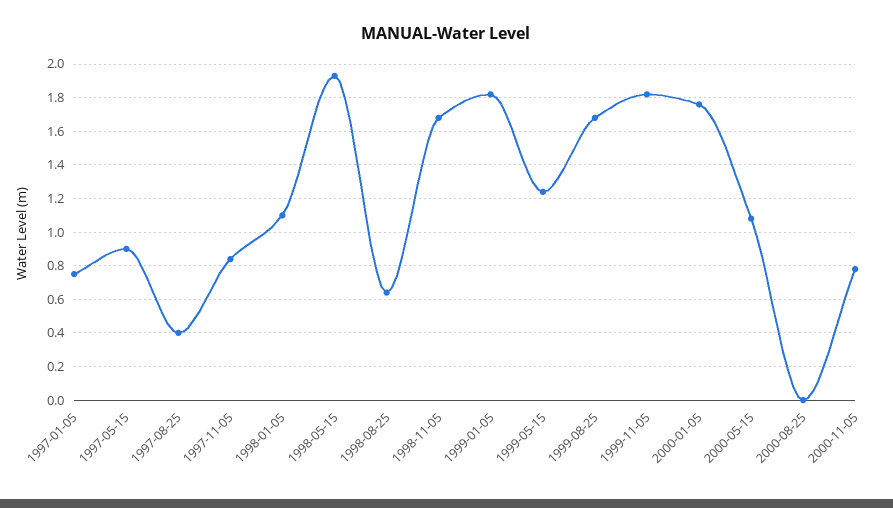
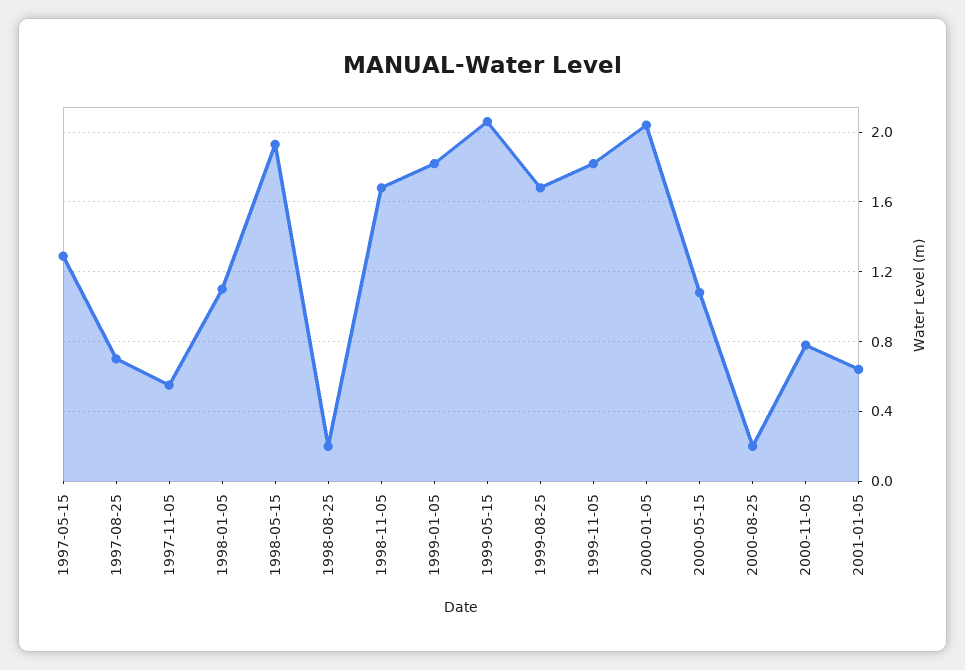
1997-01-05: 0.75 -> none
1997-05-15: 0.9 -> 1.3
1997-08-25: 0.4 -> 0.7
1997-11-05: 0.85 -> 0.55
1998-08-25: 0.65 -> 0.2
1999-05-15: 1.25 -> 2.05
2000-01-05: 1.75 -> 2.05
2000-08-25: 0 -> 0.2
2001-01-05: none -> 0.65

